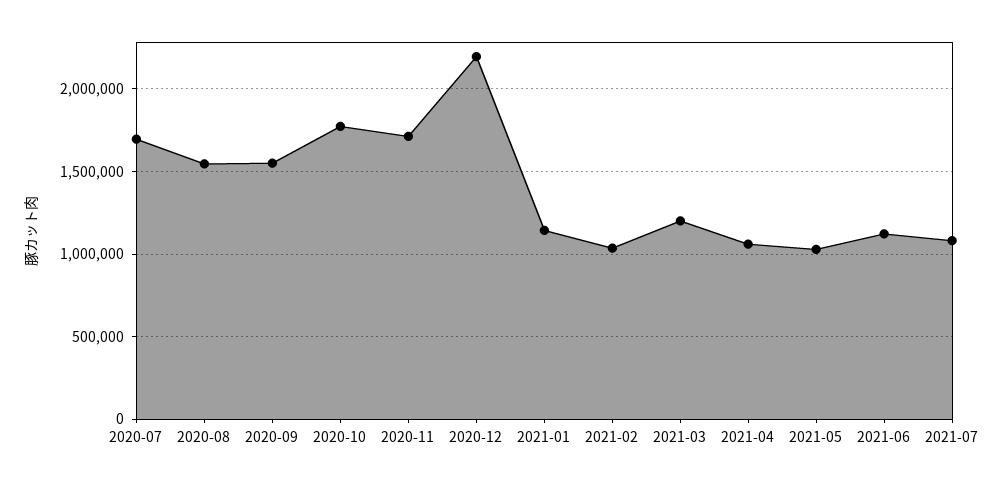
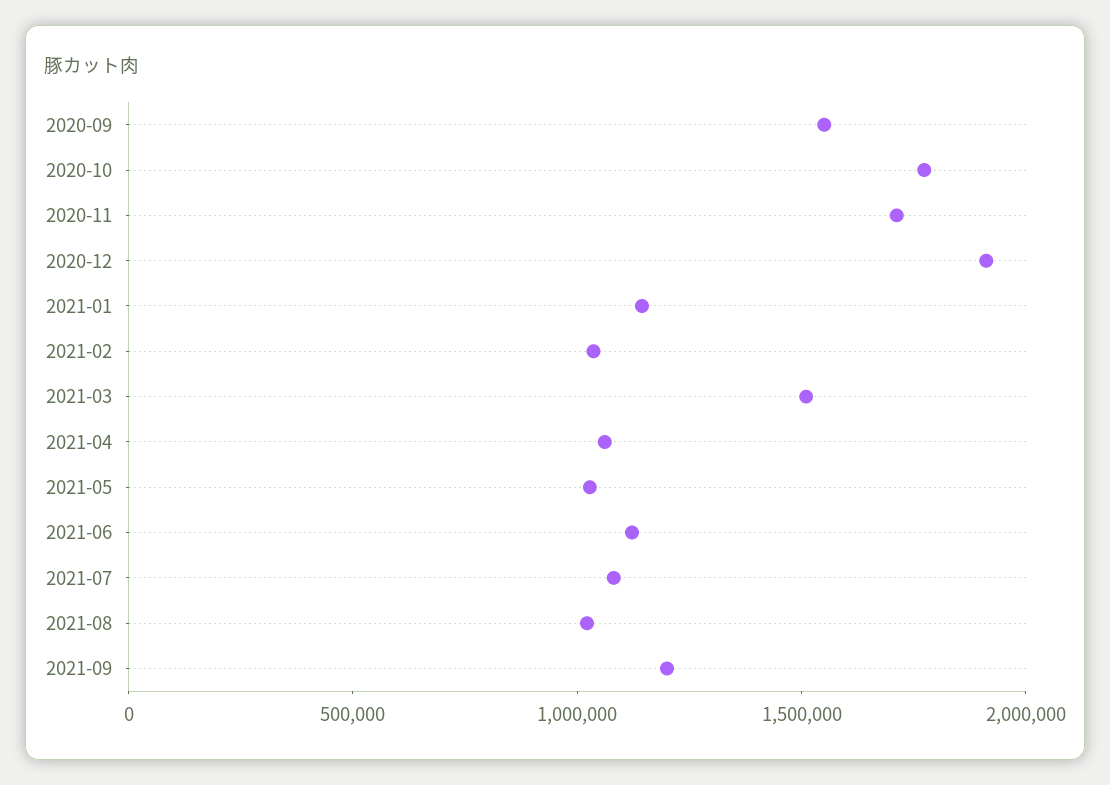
2020-07: 1700000 -> none
2020-08: 1550000 -> none
2020-12: 2200000 -> 1900000
2021-03: 1200000 -> 1500000
2021-08: none -> 1000000
2021-09: none -> 1200000

